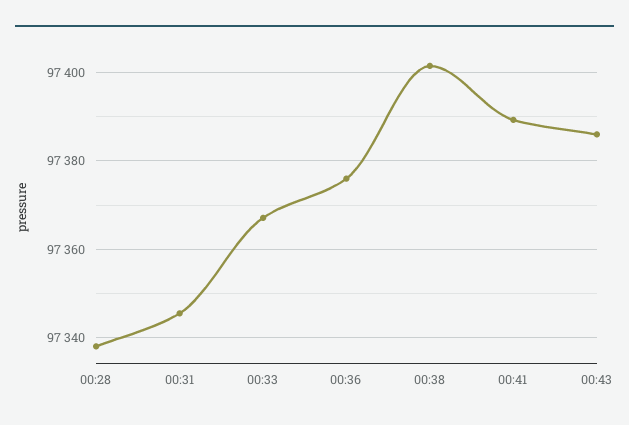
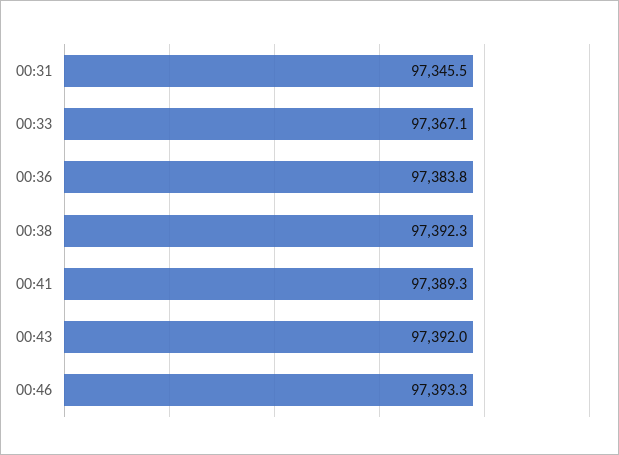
00:28: 97338 -> none
00:36: 97376 -> 97383.8
00:38: 97402 -> 97392.3
00:43: 97386 -> 97392
00:46: none -> 97393.3

